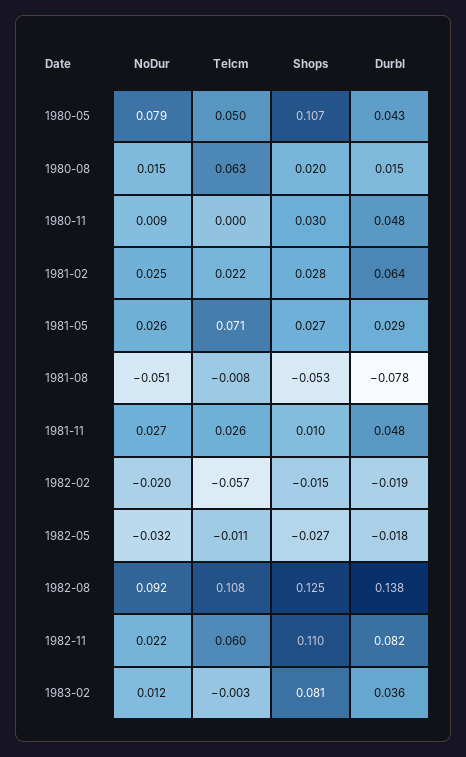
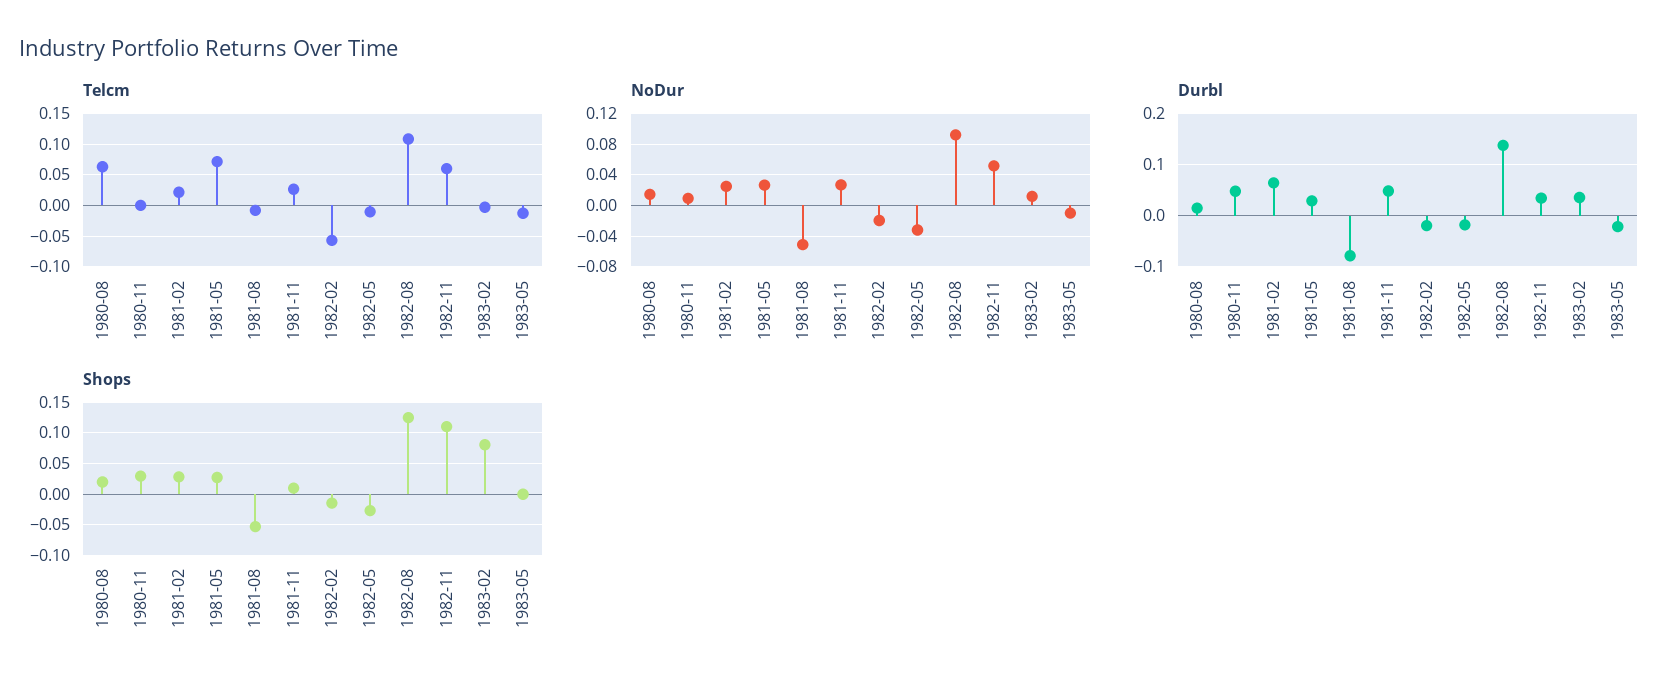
NoDur, 1980-05: 0.079 -> none
Telcm, 1980-05: 0.05 -> none
Shops, 1980-05: 0.107 -> none
Durbl, 1980-05: 0.043 -> none
NoDur, 1982-11: 0.022 -> 0.05
Durbl, 1982-11: 0.082 -> 0.04
Telcm, 1983-05: none -> -0.01
NoDur, 1983-05: none -> -0.01
Durbl, 1983-05: none -> -0.02
Shops, 1983-05: none -> 0

